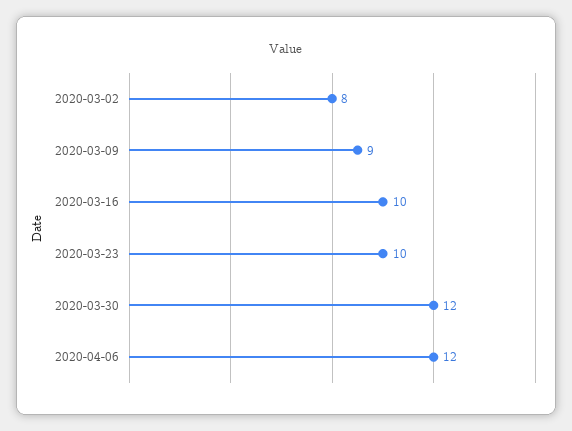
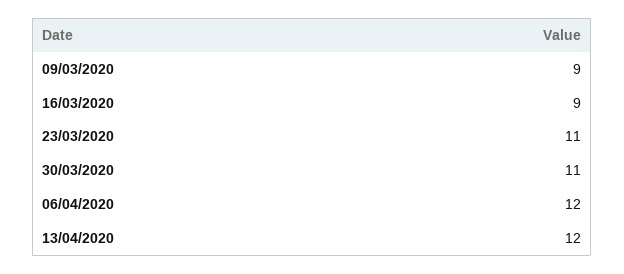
2020-03-02: 8 -> none
2020-03-16: 10 -> 9
2020-03-23: 10 -> 11
2020-03-30: 12 -> 11
13/04/2020: none -> 12

